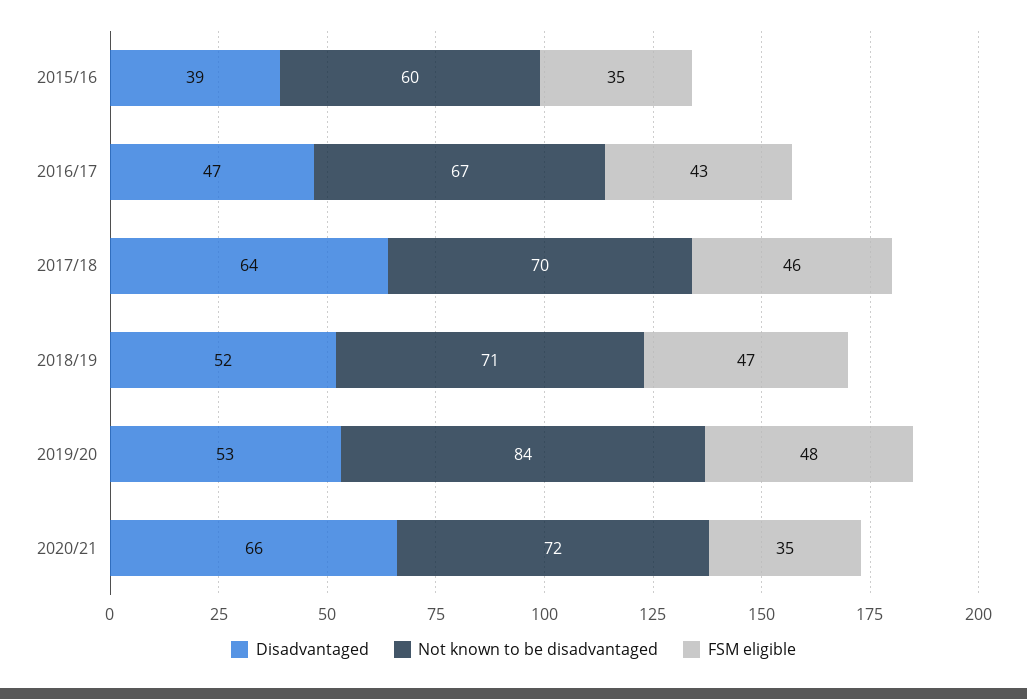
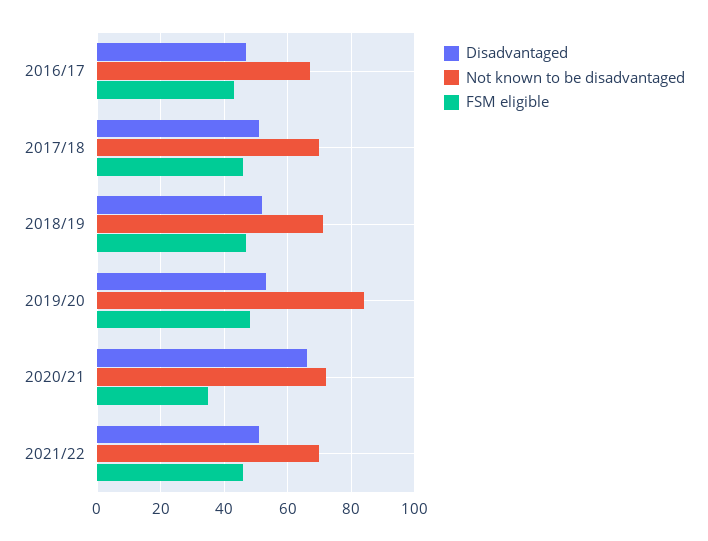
Disadvantaged, 2015/16: 39 -> none
Not known to be disadvantaged, 2015/16: 60 -> none
FSM eligible, 2015/16: 35 -> none
Disadvantaged, 2017/18: 64 -> 50
Disadvantaged, 2021/22: none -> 50
Not known to be disadvantaged, 2021/22: none -> 70
FSM eligible, 2021/22: none -> 45

